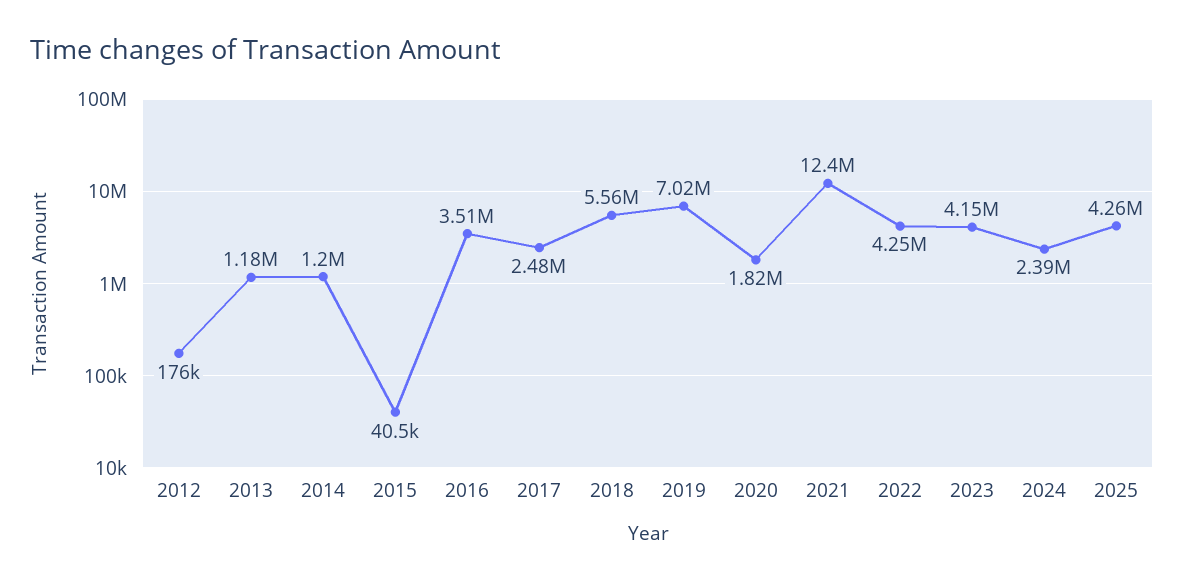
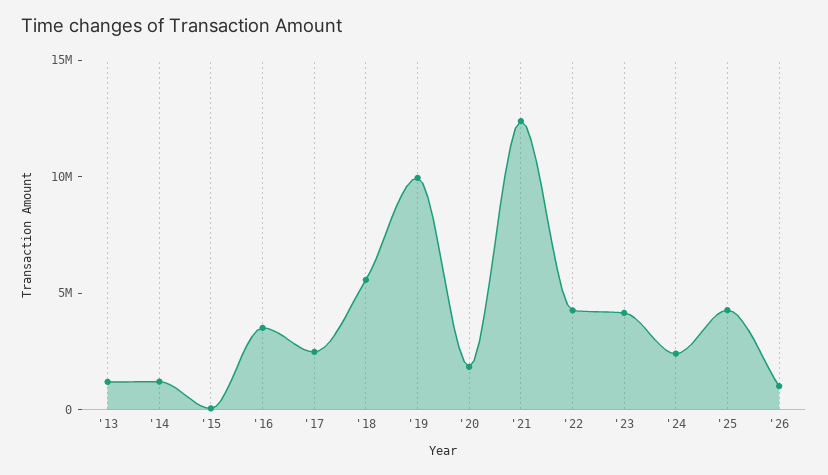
2012: 176000 -> none
2019: 7020000 -> 10000000
'26: none -> 1000000

